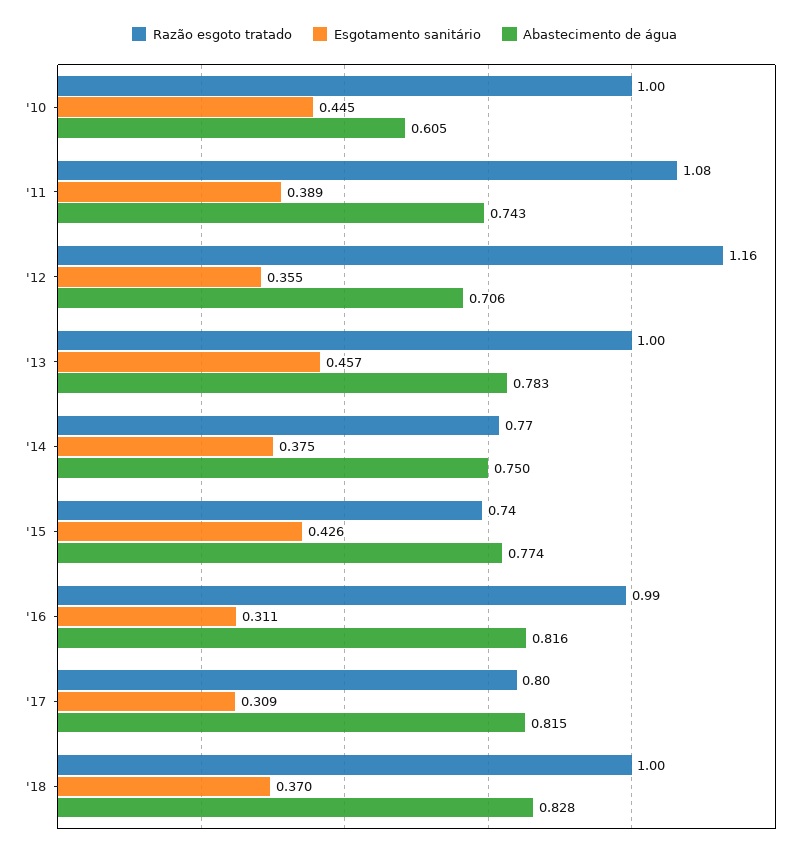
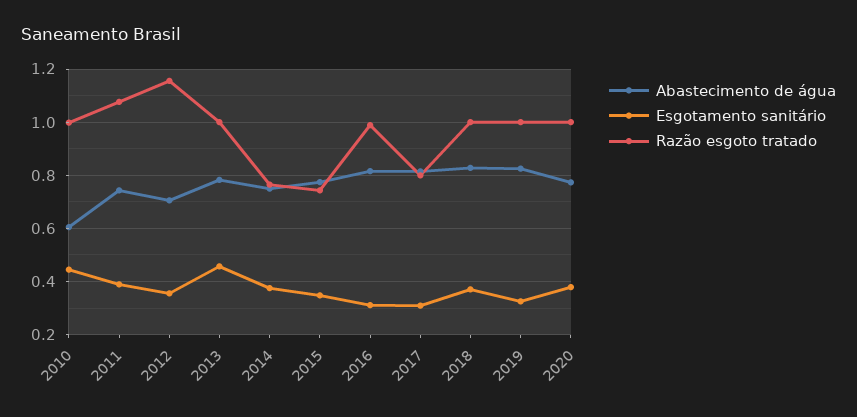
Esgotamento sanitário, '15: 0.426 -> 0.35
Abastecimento de água, 2019: none -> 0.825
Esgotamento sanitário, 2019: none -> 0.325
Razão esgoto tratado, 2019: none -> 1
Abastecimento de água, 2020: none -> 0.775
Esgotamento sanitário, 2020: none -> 0.375
Razão esgoto tratado, 2020: none -> 1

